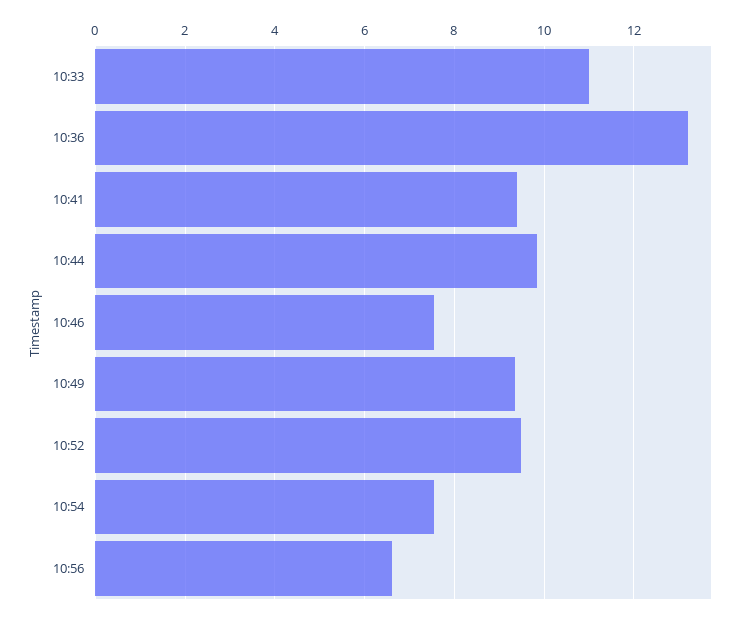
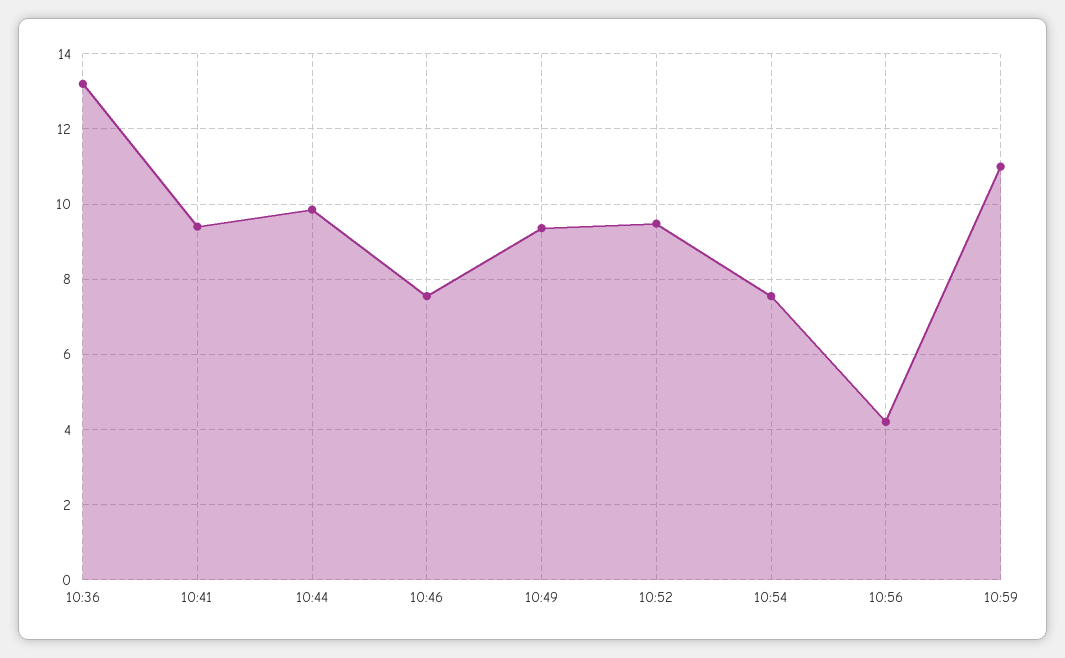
10:33: 11 -> none
10:56: 6.6 -> 4.2
10:59: none -> 11

